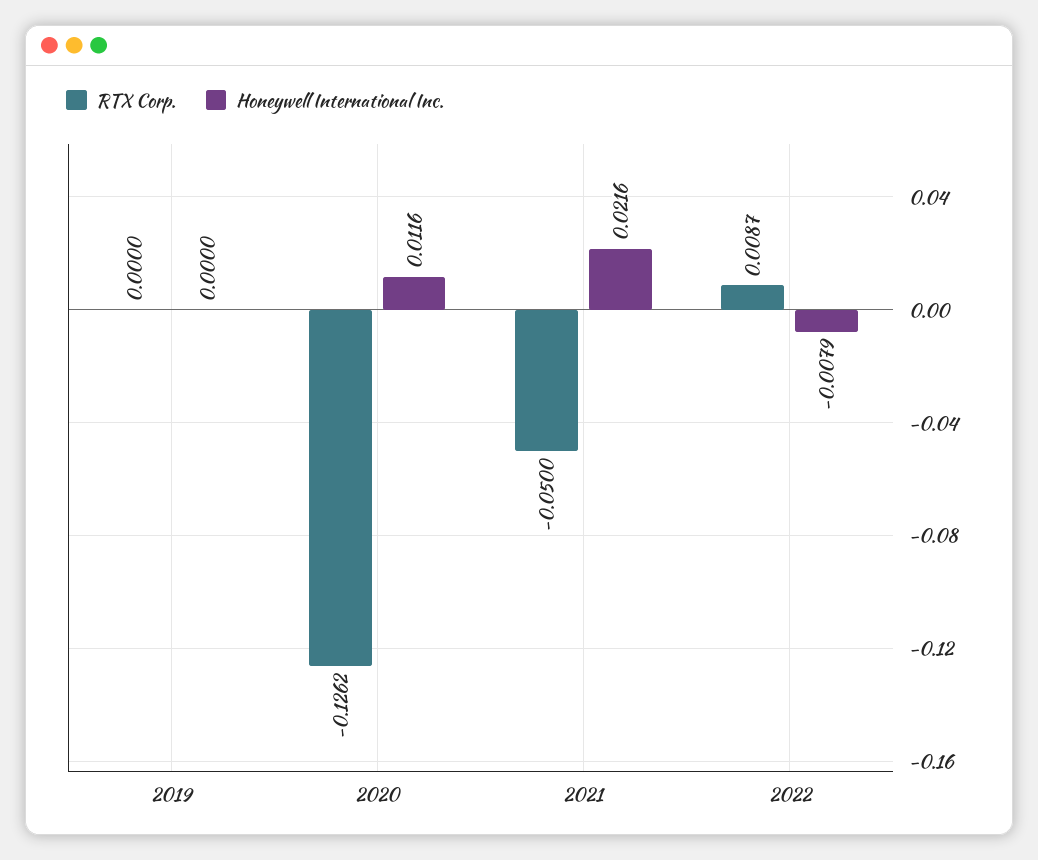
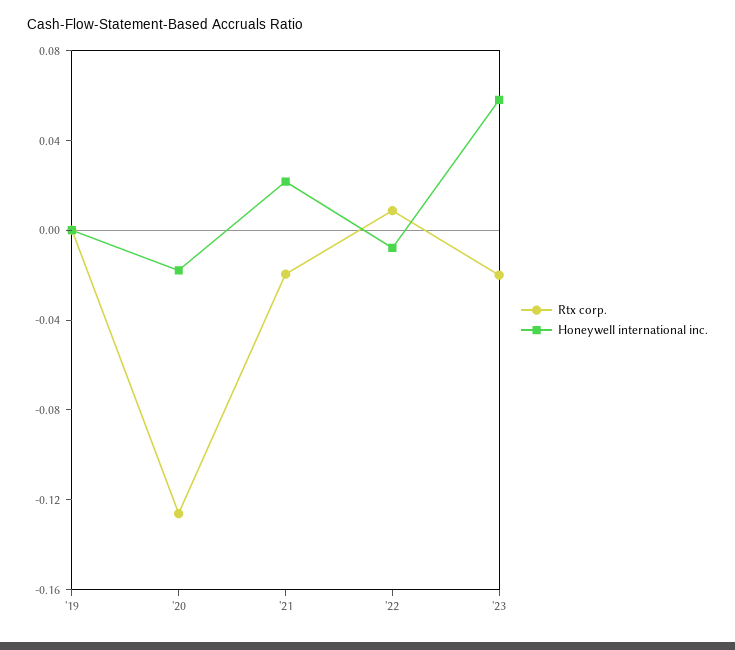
Honeywell International Inc., 2020: 0.0116 -> -0.02
RTX Corp., 2021: -0.05 -> -0.02
RTX Corp., '23: none -> -0.02
Honeywell International Inc., '23: none -> 0.06

